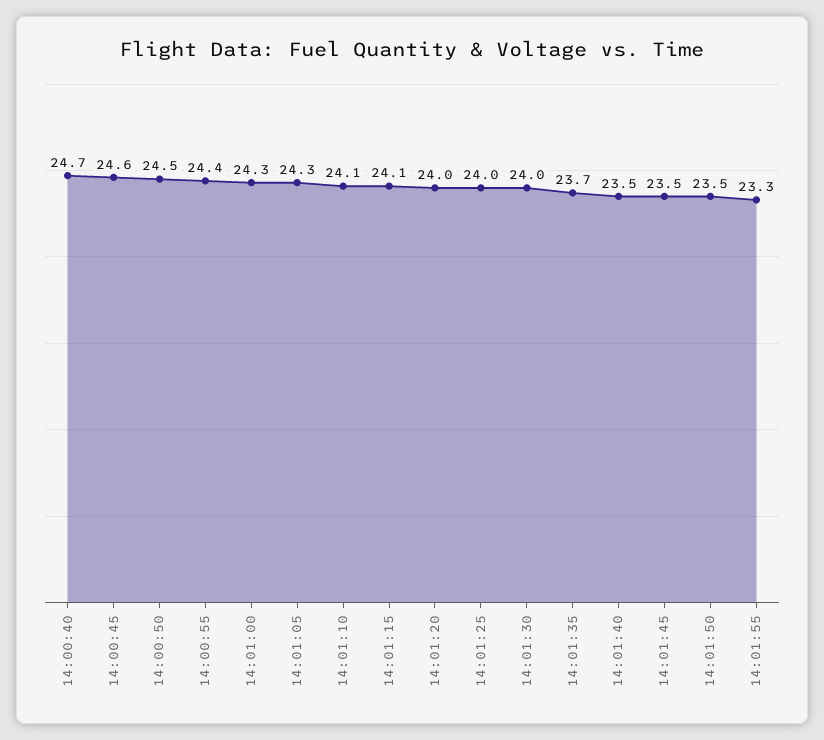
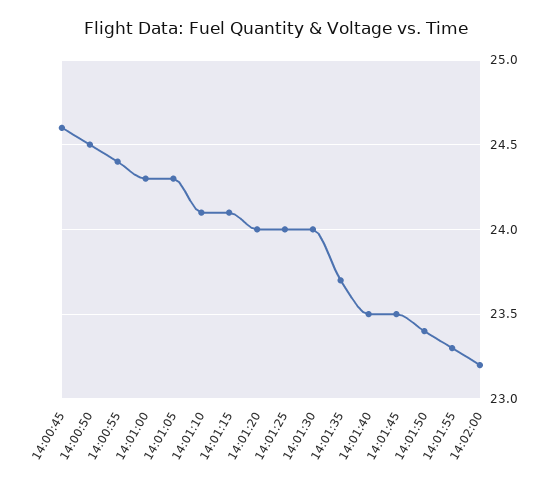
14:00:40: 24.7 -> none
14:01:50: 23.5 -> 23.4
14:02:00: none -> 23.2

